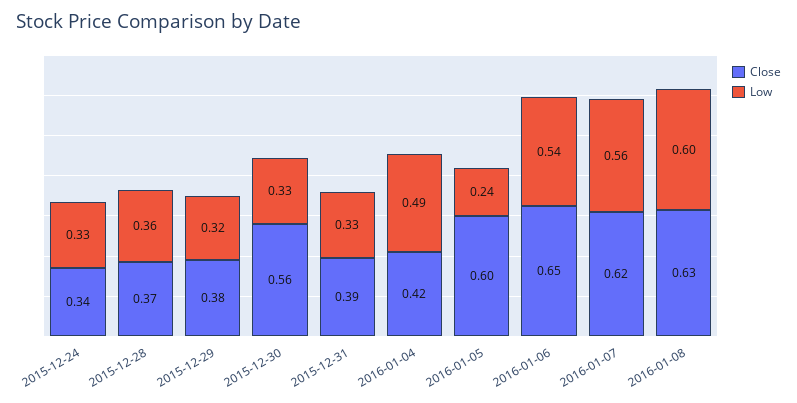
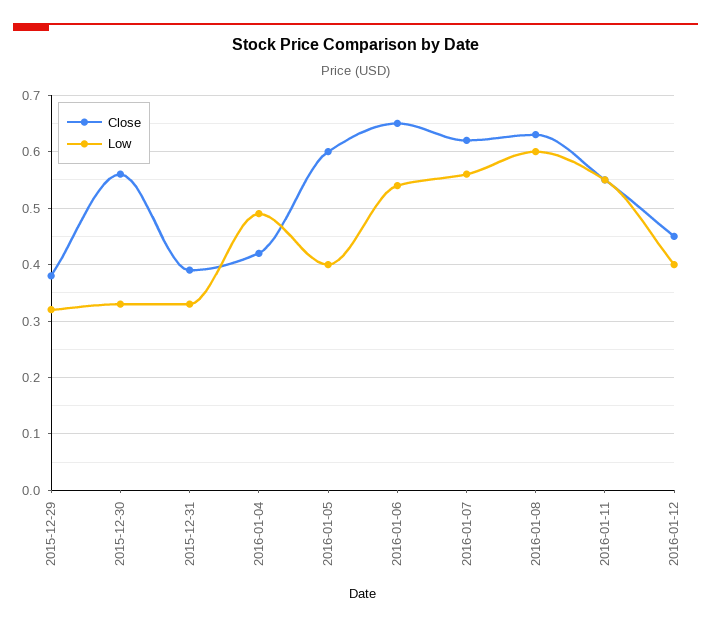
Close, 2015-12-24: 0.34 -> none
Low, 2015-12-24: 0.33 -> none
Close, 2015-12-28: 0.37 -> none
Low, 2015-12-28: 0.36 -> none
Low, 2016-01-05: 0.24 -> 0.4
Close, 2016-01-11: none -> 0.55
Low, 2016-01-11: none -> 0.55
Close, 2016-01-12: none -> 0.45
Low, 2016-01-12: none -> 0.4

